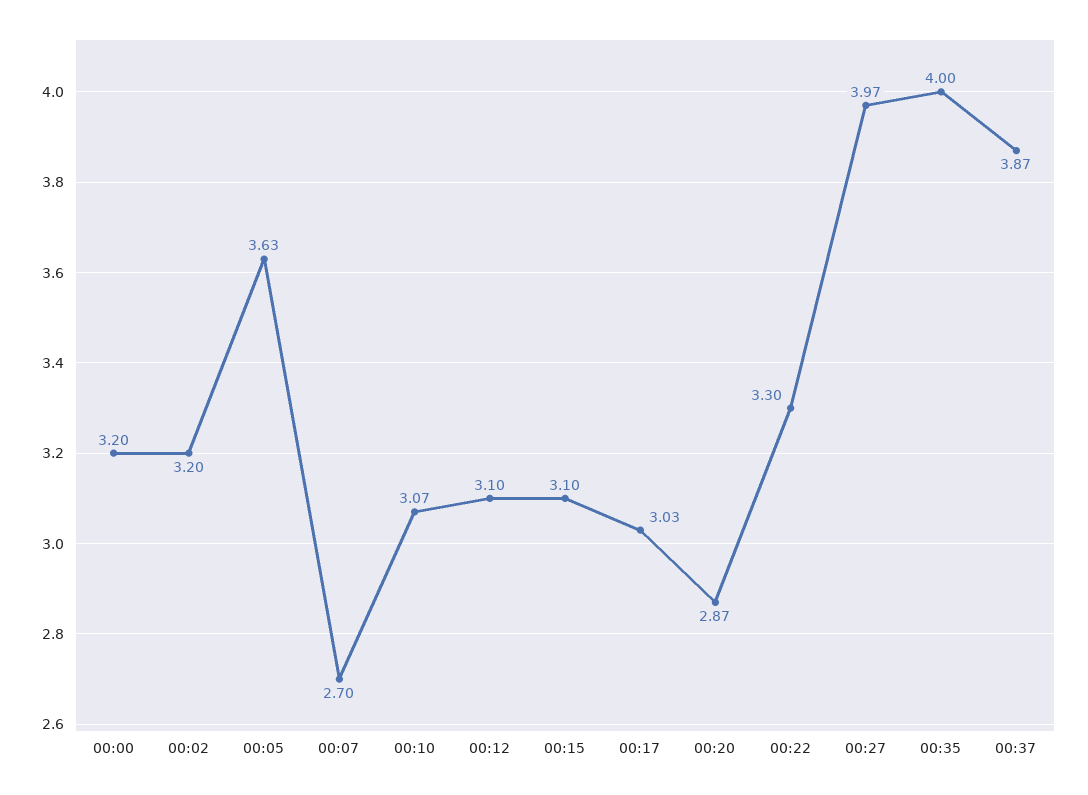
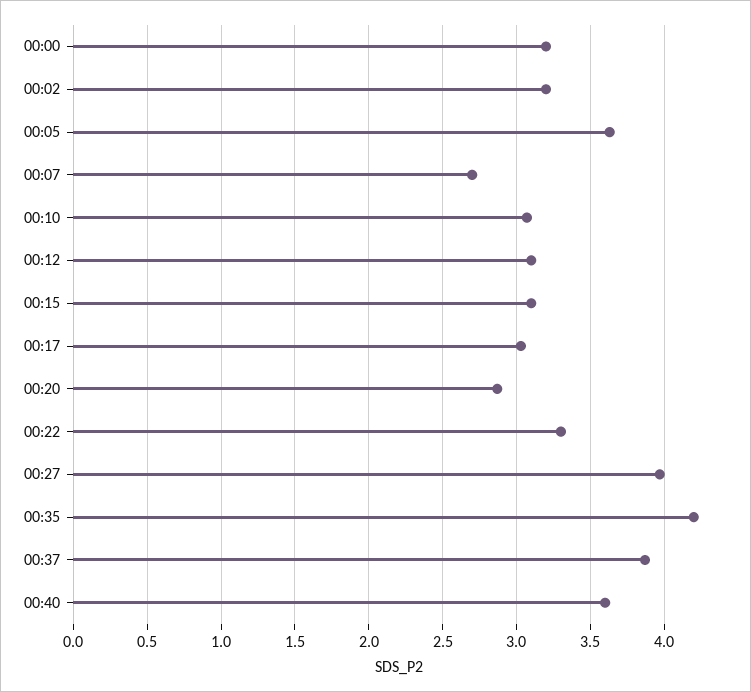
00:35: 4 -> 4.2
00:40: none -> 3.6

